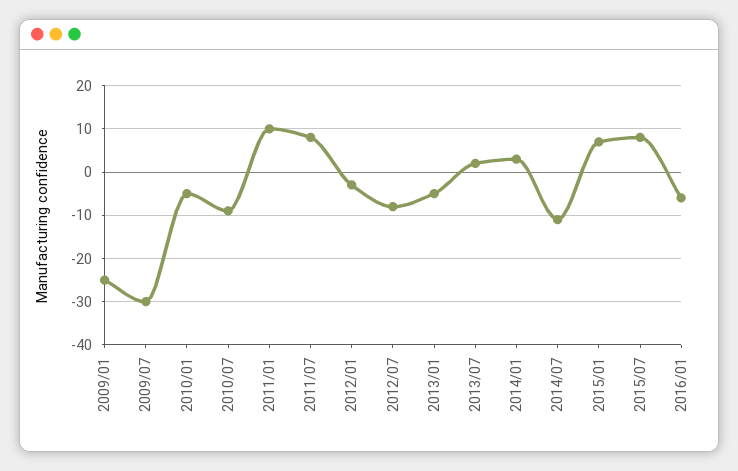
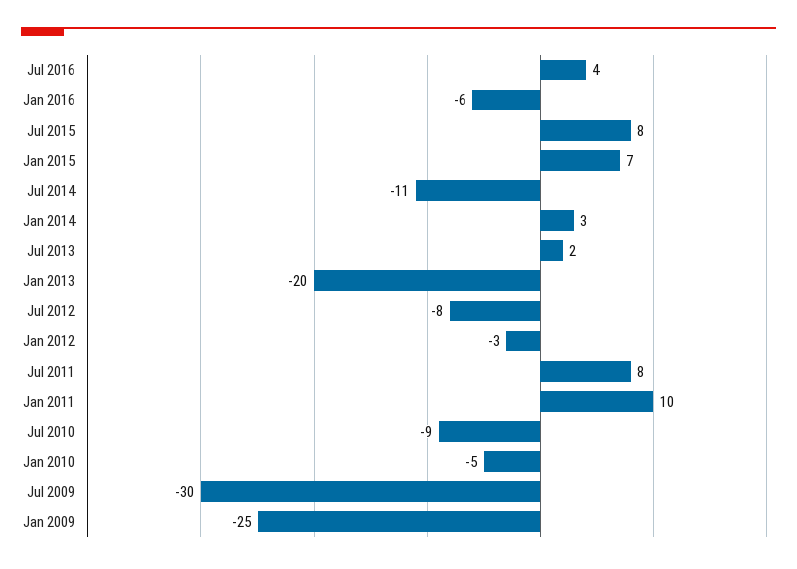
2013/01: -5 -> -20
Jul 2016: none -> 4

